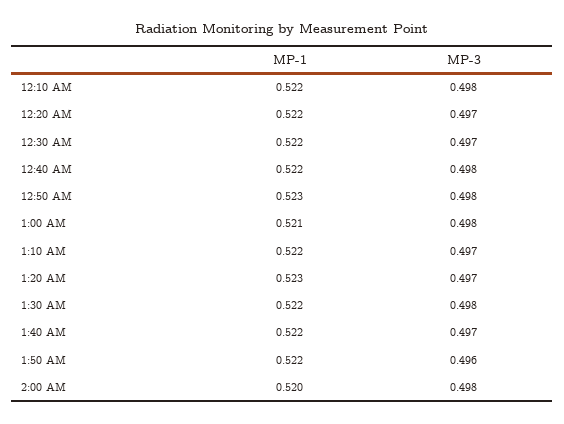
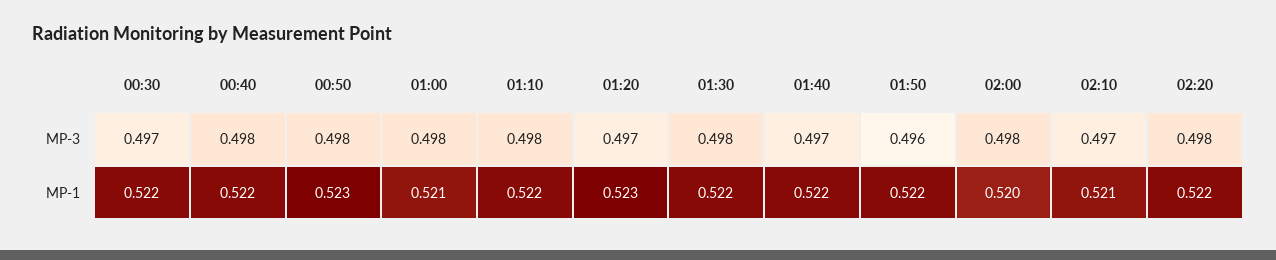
MP-1, 12:10 AM: 0.522 -> none
MP-3, 12:10 AM: 0.498 -> none
MP-1, 12:20 AM: 0.522 -> none
MP-3, 12:20 AM: 0.497 -> none
MP-3, 1:10 AM: 0.497 -> 0.498
MP-3, 02:10: none -> 0.497
MP-3, 02:20: none -> 0.498
MP-1, 02:10: none -> 0.521
MP-1, 02:20: none -> 0.522

